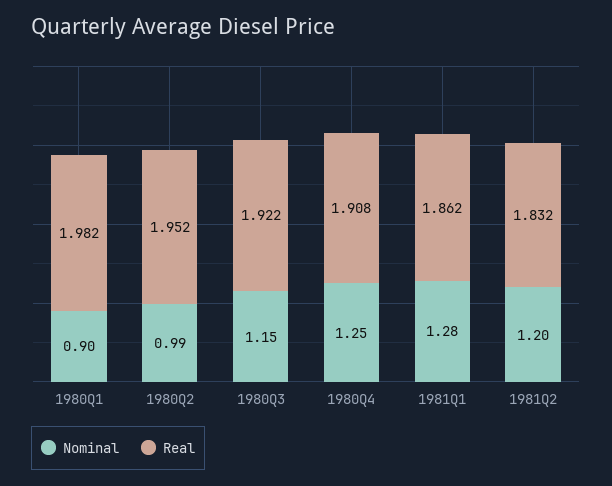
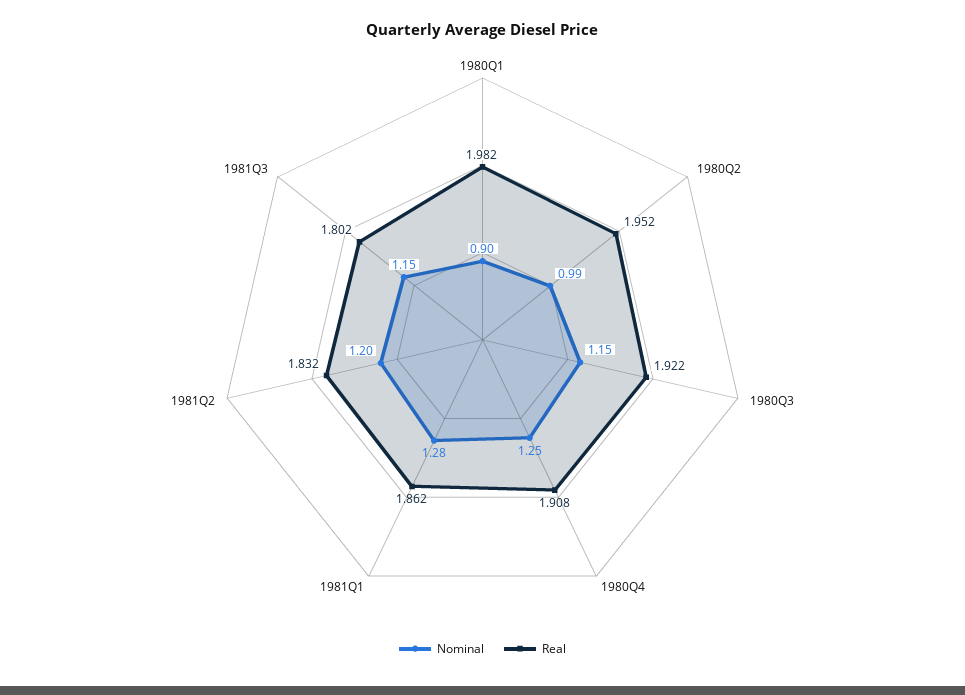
Nominal, 1981Q3: none -> 1.15
Real, 1981Q3: none -> 1.802

